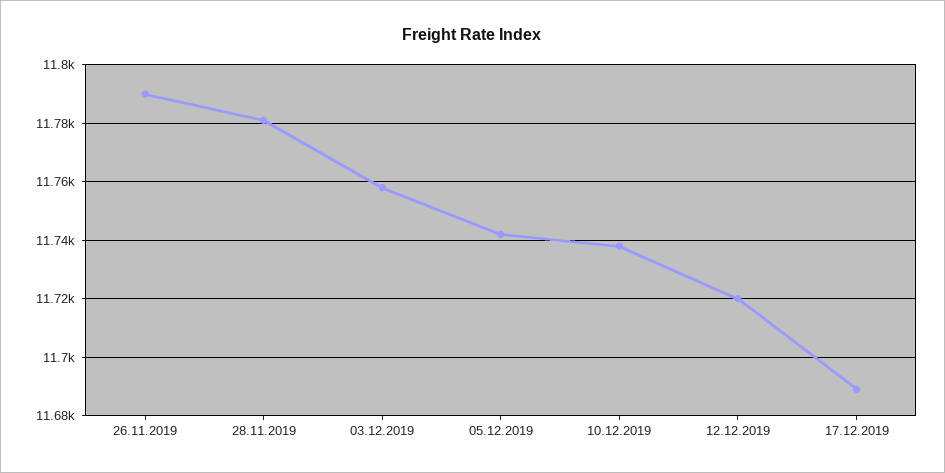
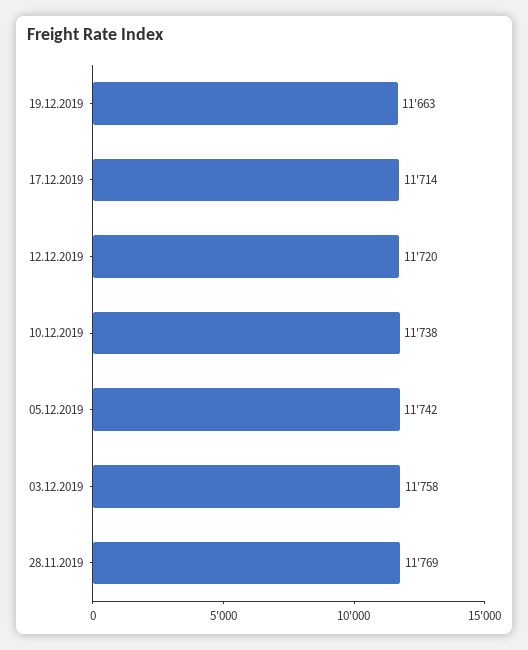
26.11.2019: 11790 -> none
28.11.2019: 11780 -> 11769
17.12.2019: 11690 -> 11714
19.12.2019: none -> 11663

